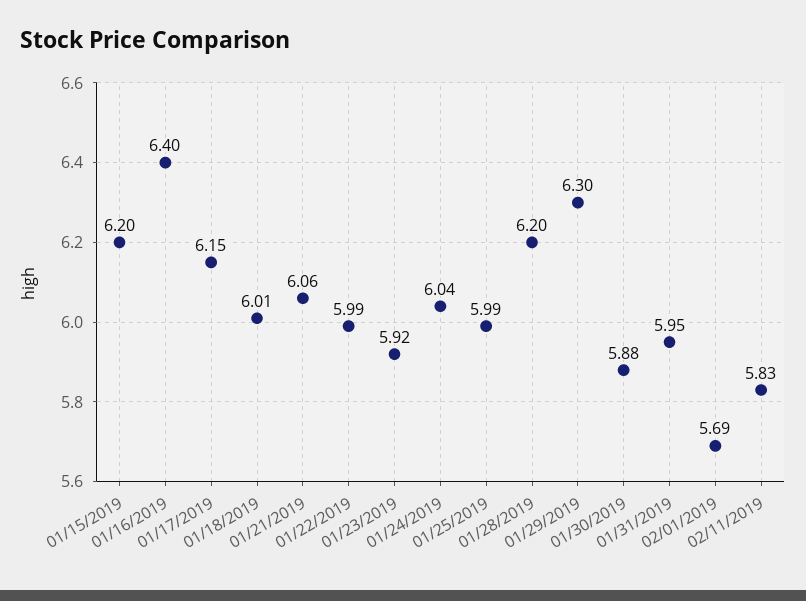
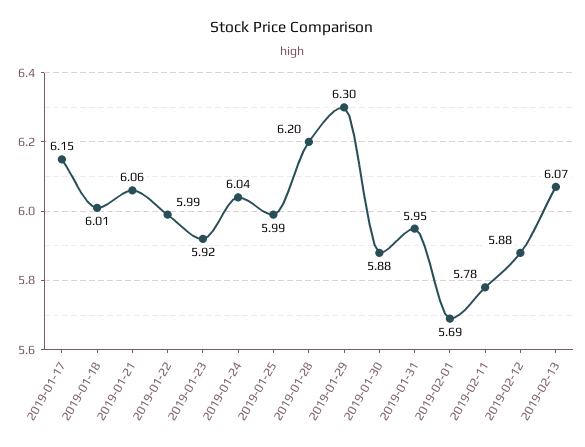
01/15/2019: 6.2 -> none
01/16/2019: 6.4 -> none
02/11/2019: 5.83 -> 5.78
2019-02-12: none -> 5.88
2019-02-13: none -> 6.07

